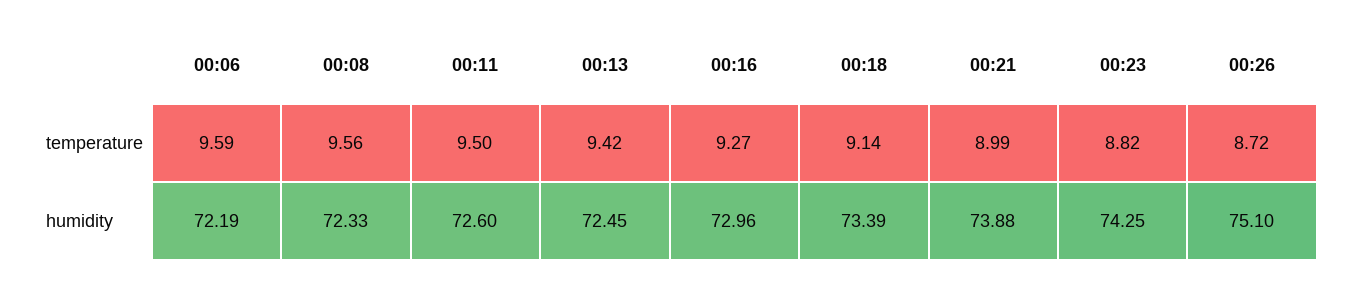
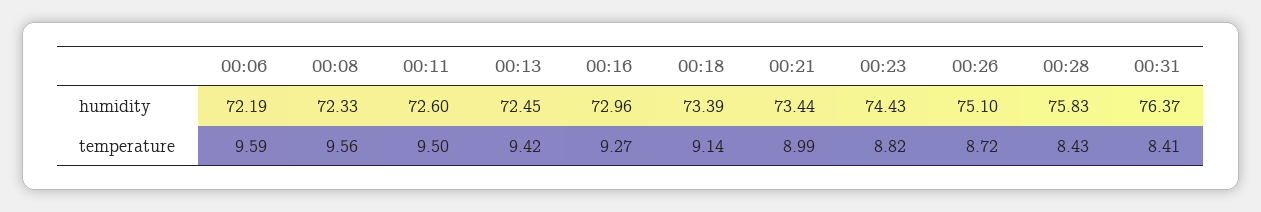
00:21, humidity: 73.88 -> 73.44
00:23, humidity: 74.25 -> 74.43
00:28, humidity: none -> 75.83
00:31, humidity: none -> 76.37
00:28, temperature: none -> 8.43
00:31, temperature: none -> 8.41

